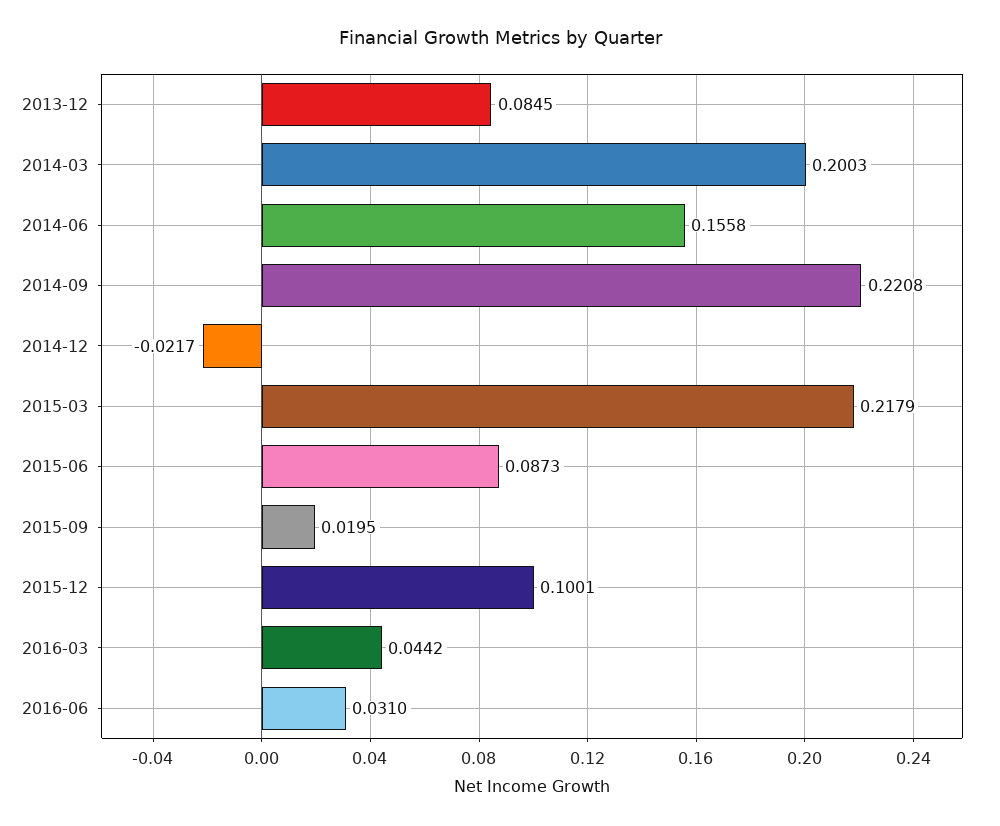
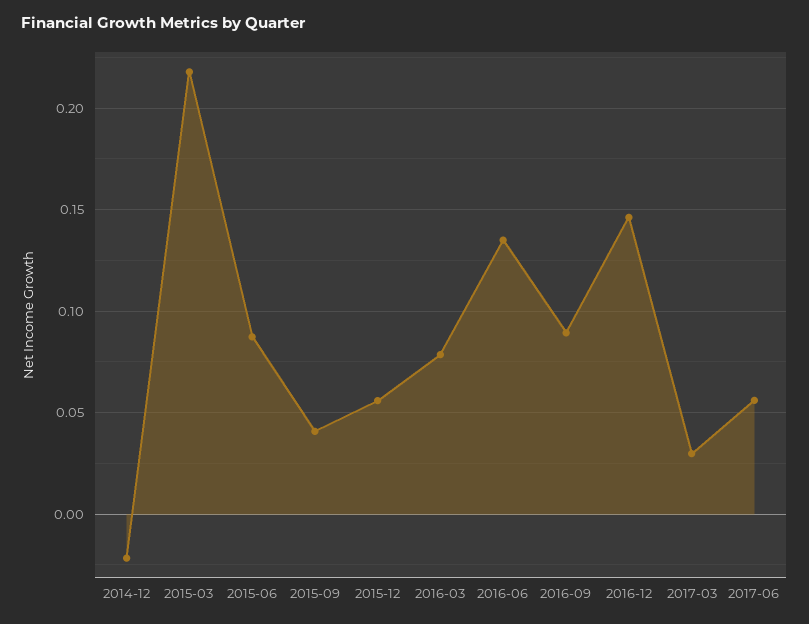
2013-12: 0.0845 -> none
2014-03: 0.2003 -> none
2014-06: 0.1558 -> none
2014-09: 0.2208 -> none
2015-09: 0.0195 -> 0.04
2015-12: 0.1001 -> 0.055
2016-03: 0.0442 -> 0.08
2016-06: 0.031 -> 0.135
2016-09: none -> 0.09
2016-12: none -> 0.145
2017-03: none -> 0.03
2017-06: none -> 0.055

